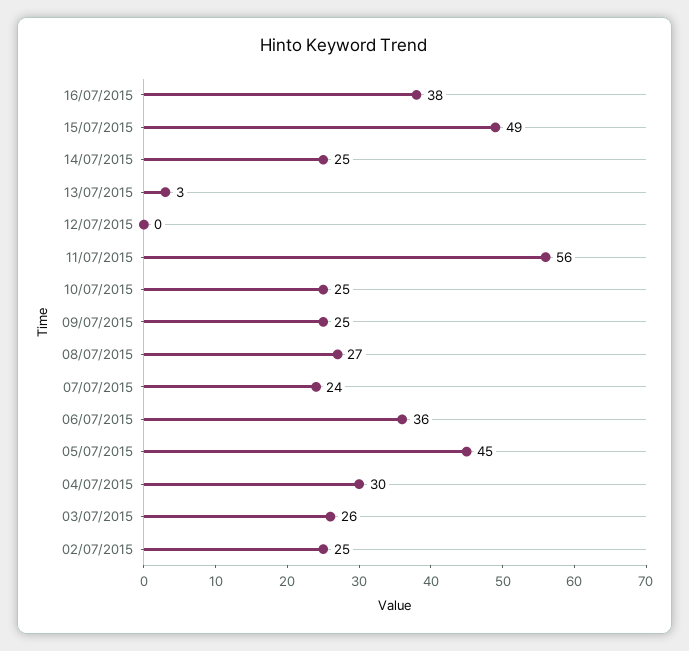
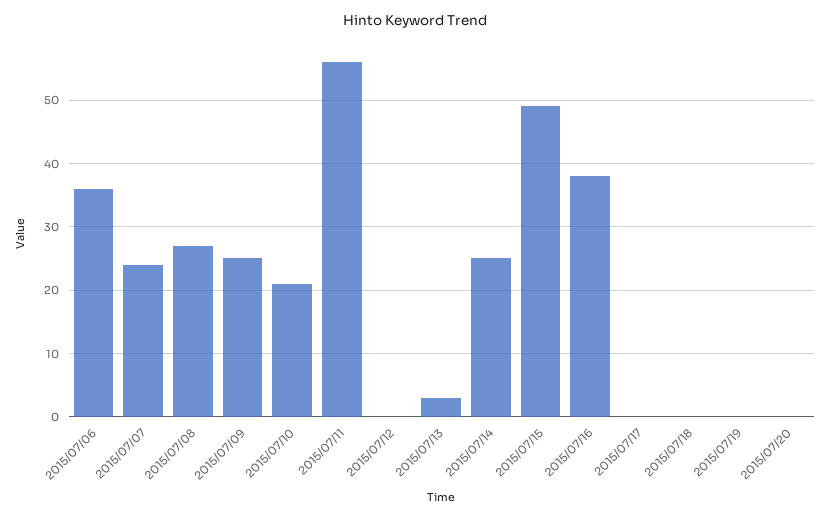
10/07/2015: 25 -> 21
05/07/2015: 45 -> none
04/07/2015: 30 -> none
03/07/2015: 26 -> none
02/07/2015: 25 -> none
2015/07/17: none -> 0
2015/07/18: none -> 0
2015/07/19: none -> 0
2015/07/20: none -> 0

